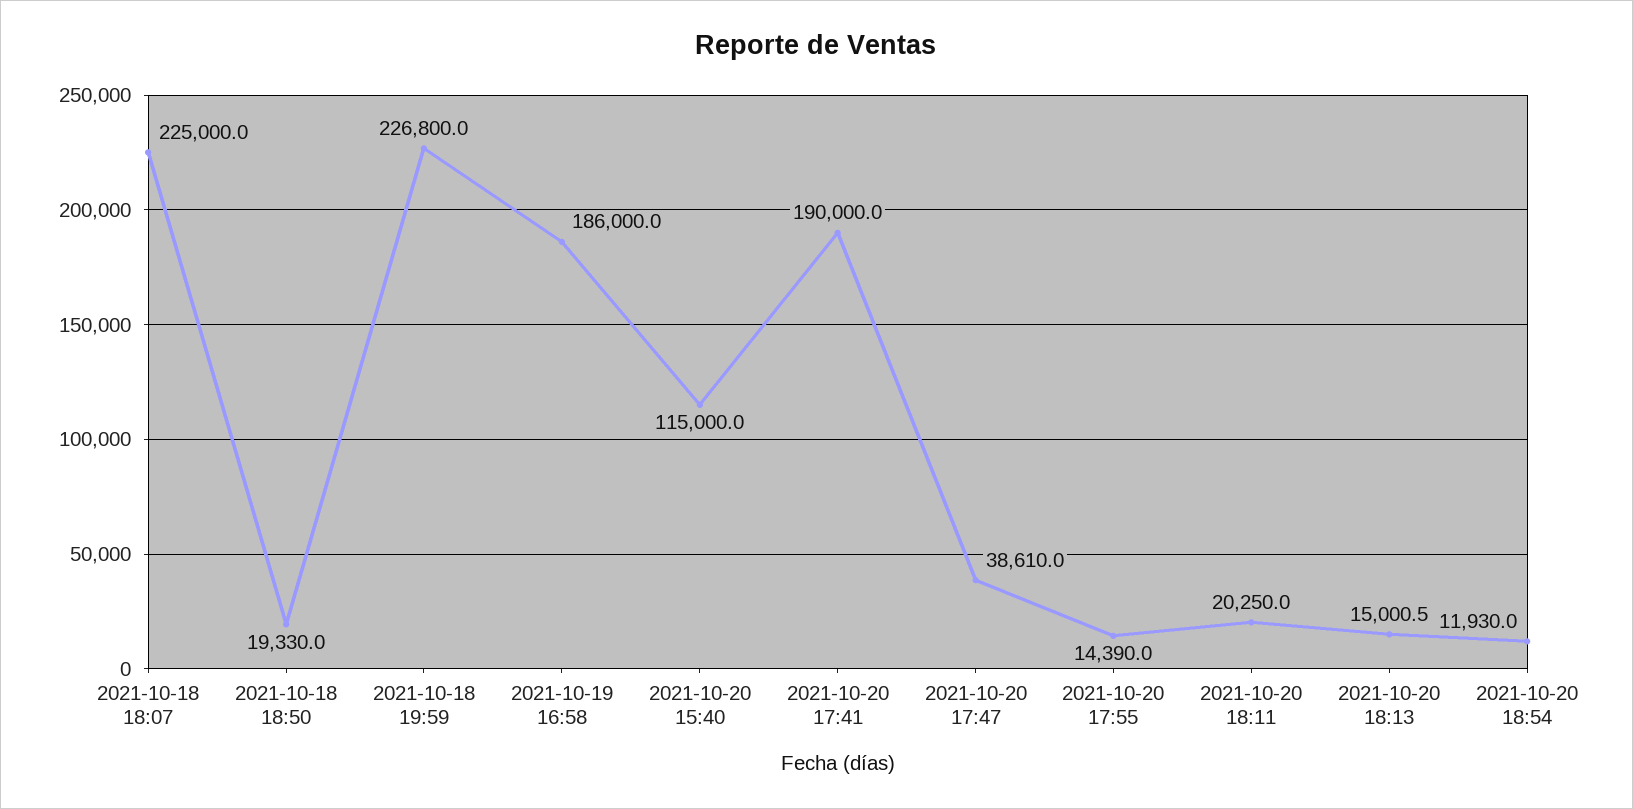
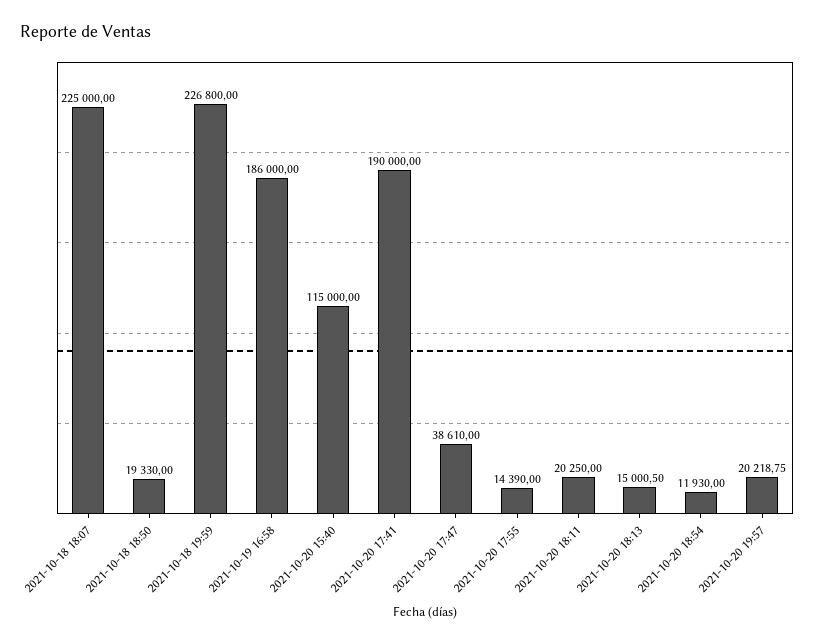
2021-10-20 19:57: none -> 20218.75

